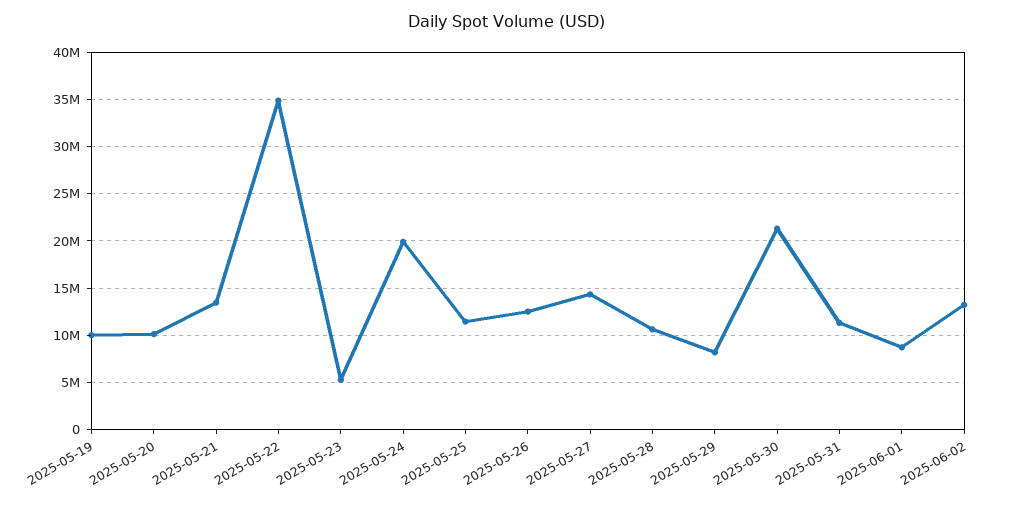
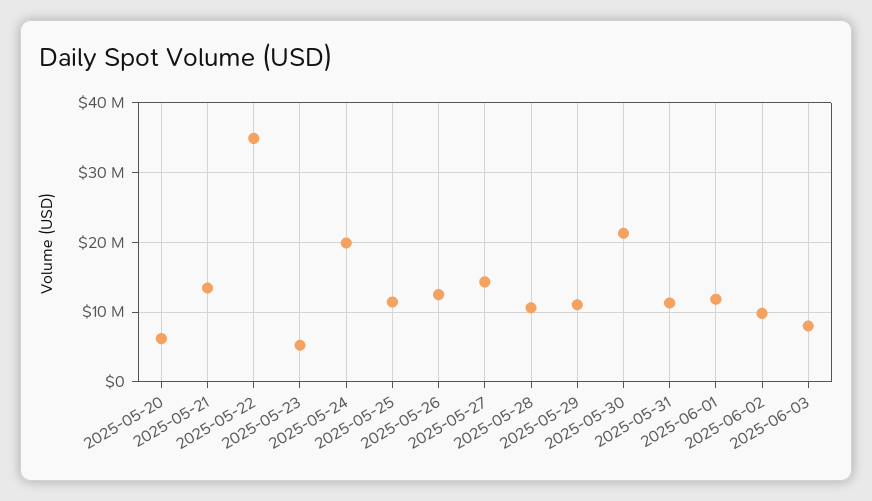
2025-05-19: 10000000 -> none
2025-05-20: 10000000 -> 6000000
2025-05-29: 8000000 -> 11000000
2025-06-01: 9000000 -> 12000000
2025-06-02: 13000000 -> 10000000
2025-06-03: none -> 8000000

